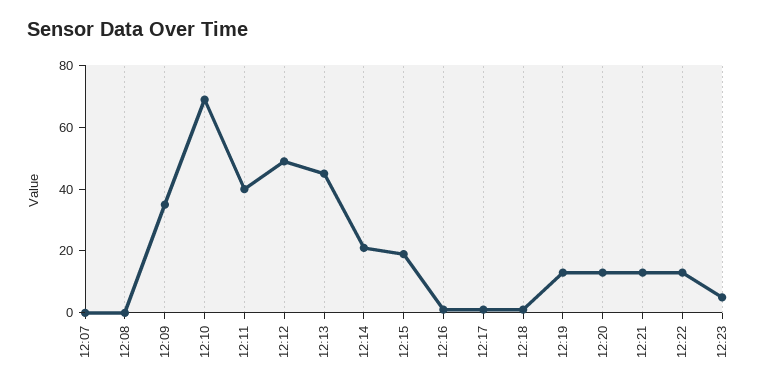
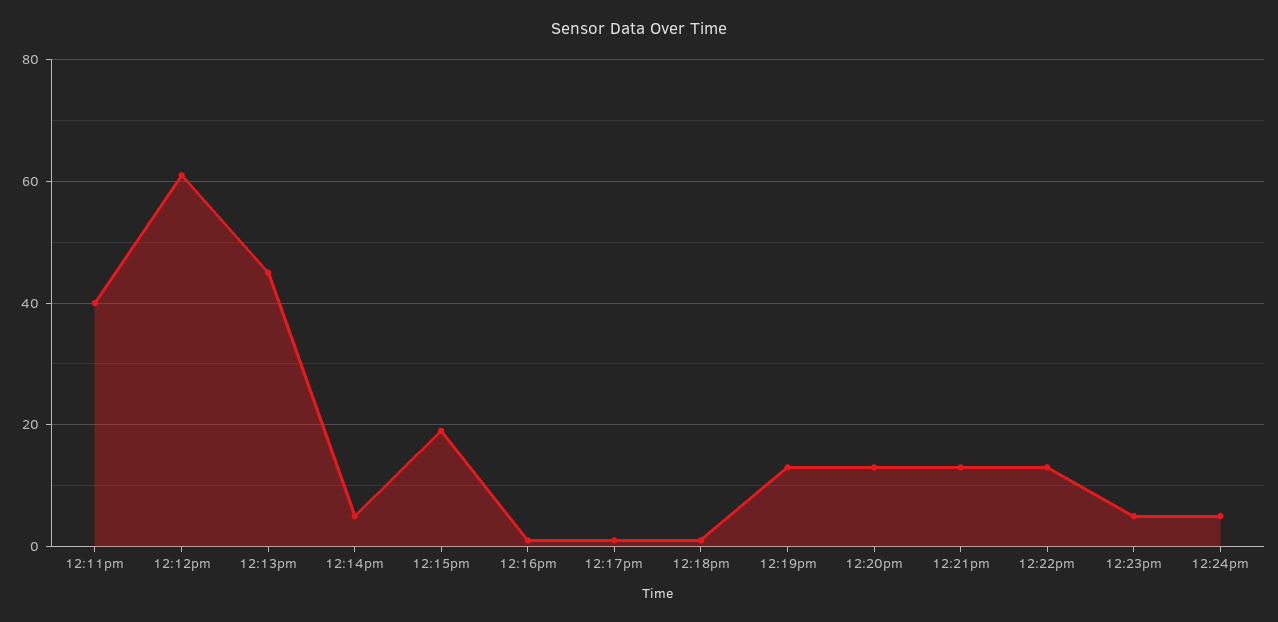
12:07: 0 -> none
12:08: 0 -> none
12:09: 35 -> none
12:10: 70 -> none
12:12: 50 -> 60
12:14: 20 -> 5
12:24pm: none -> 5

